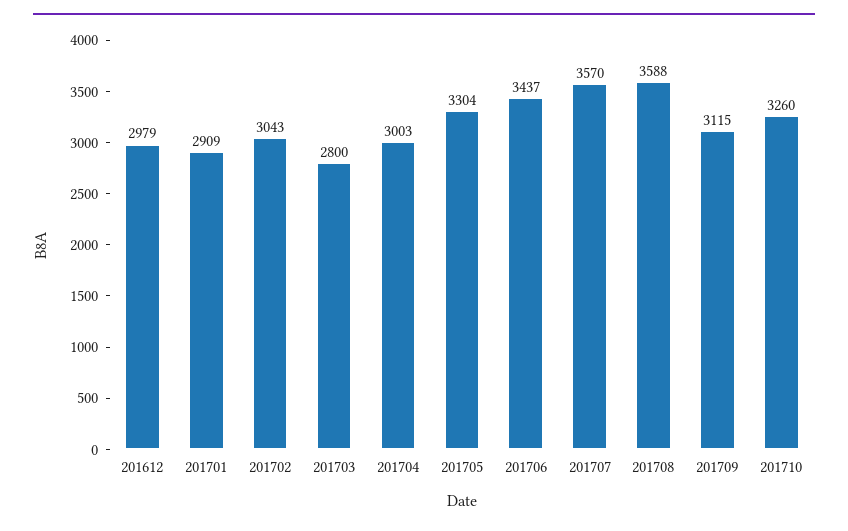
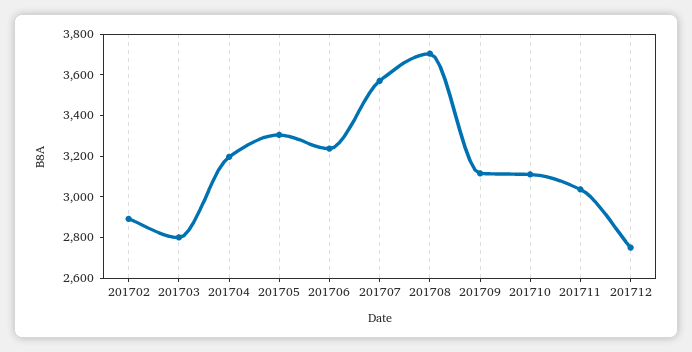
201612: 2979 -> none
201701: 2909 -> none
201702: 3043 -> 2900
201704: 3003 -> 3200
201706: 3437 -> 3250
201708: 3588 -> 3700
201710: 3260 -> 3100
201711: none -> 3050
201712: none -> 2750

